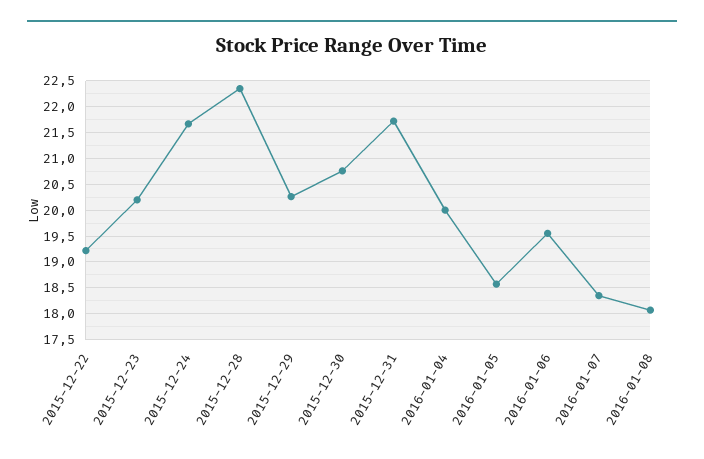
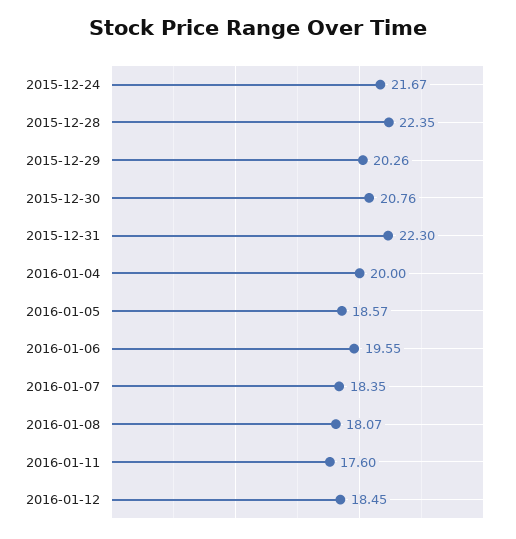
2015-12-22: 19.25 -> none
2015-12-23: 20.25 -> none
2015-12-31: 21.75 -> 22.3
2016-01-11: none -> 17.6
2016-01-12: none -> 18.45

